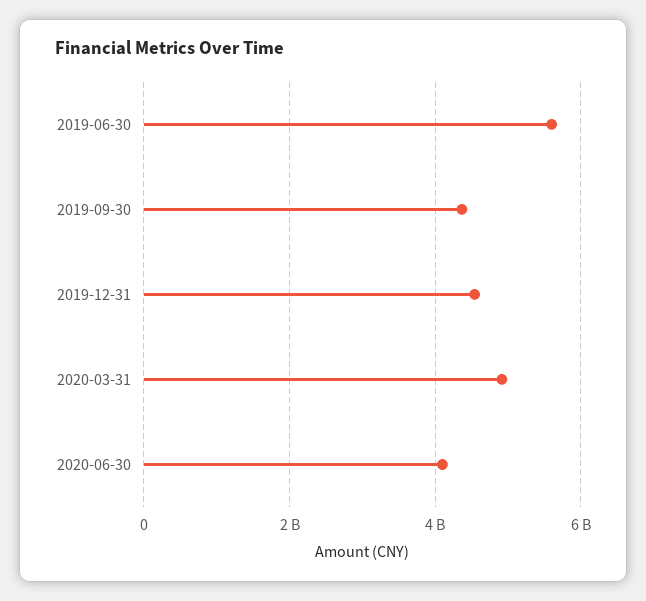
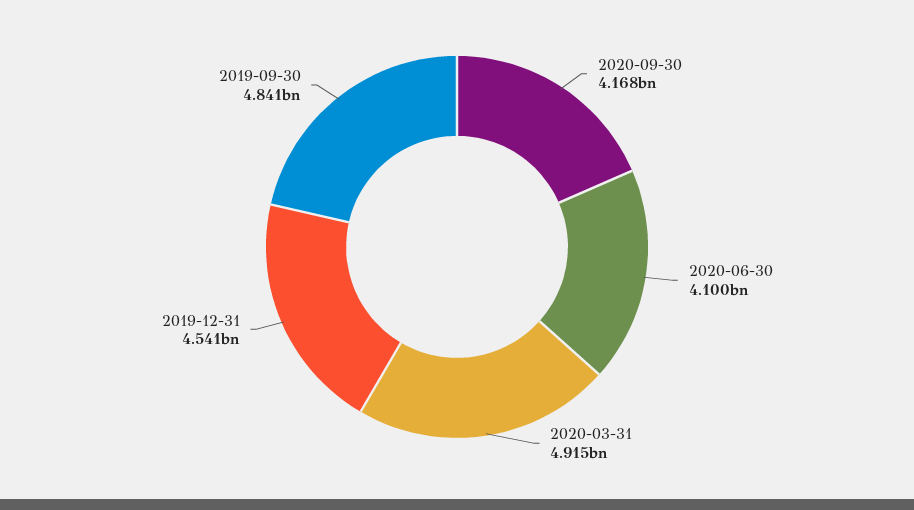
2019-06-30: 5600000000 -> none
2019-09-30: 4400000000 -> 4841000000
2020-09-30: none -> 4168000000

